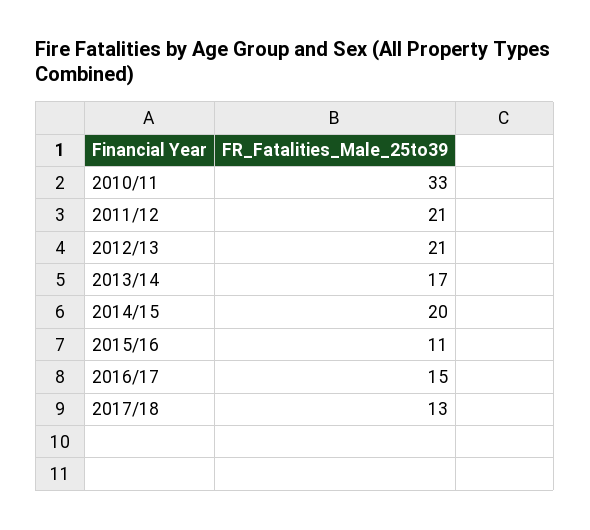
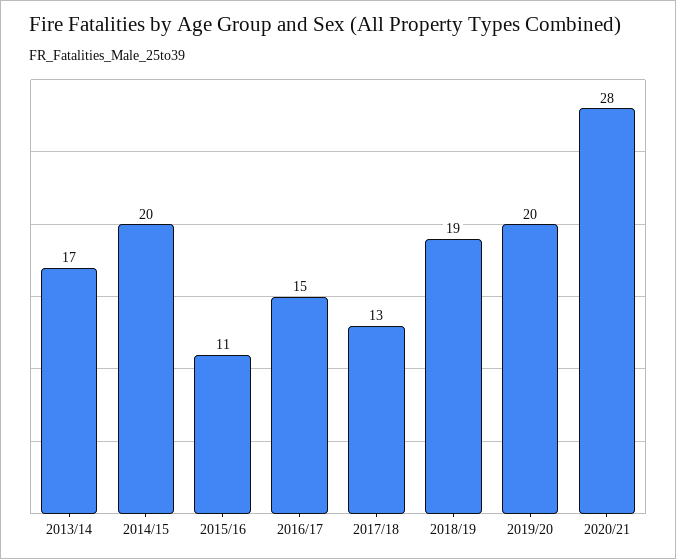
2010/11: 33 -> none
2011/12: 21 -> none
2012/13: 21 -> none
2018/19: none -> 19
2019/20: none -> 20
2020/21: none -> 28

